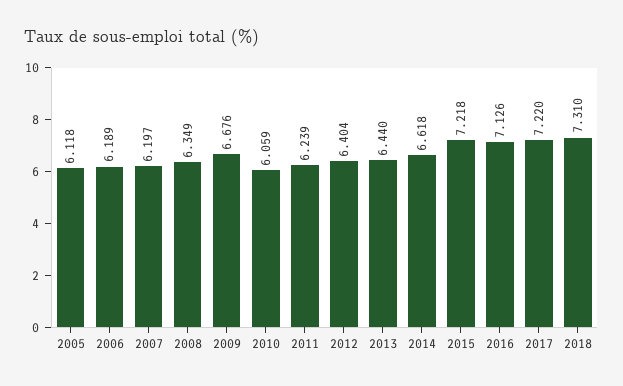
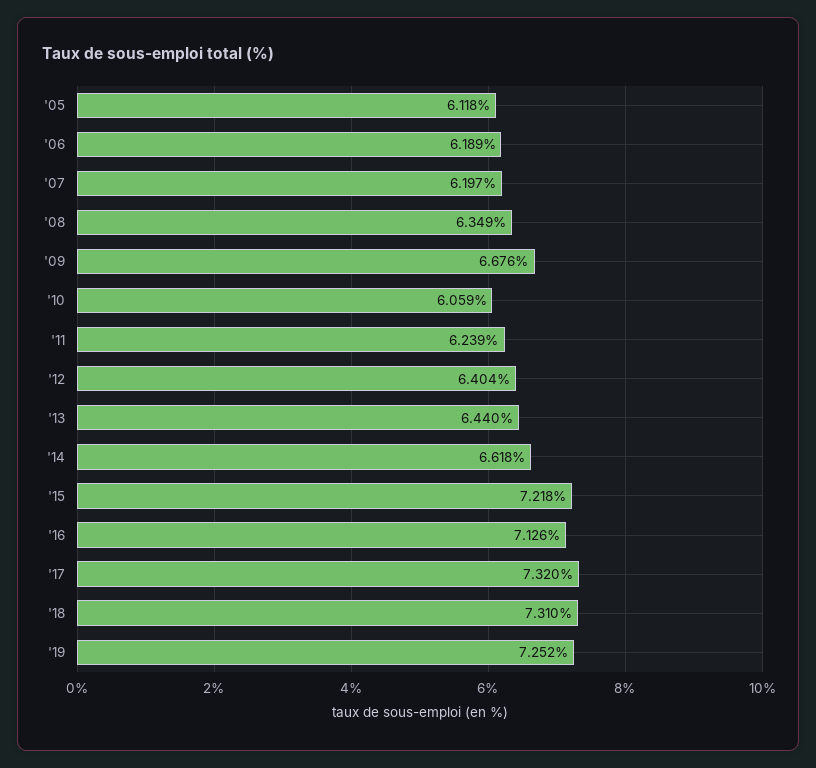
2017: 7.22 -> 7.32
'19: none -> 7.252

